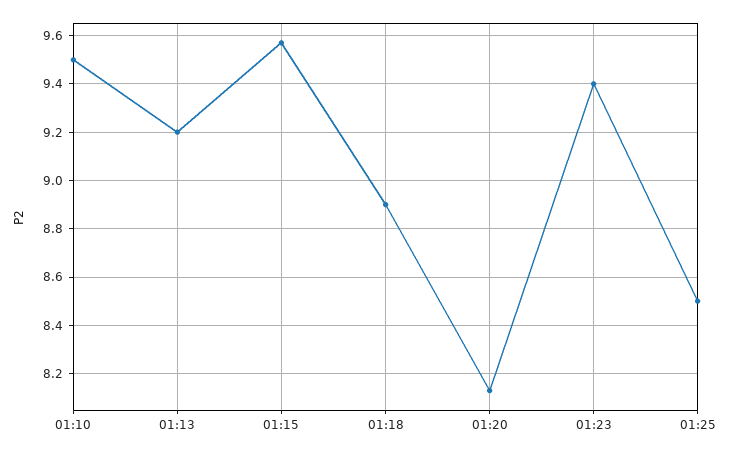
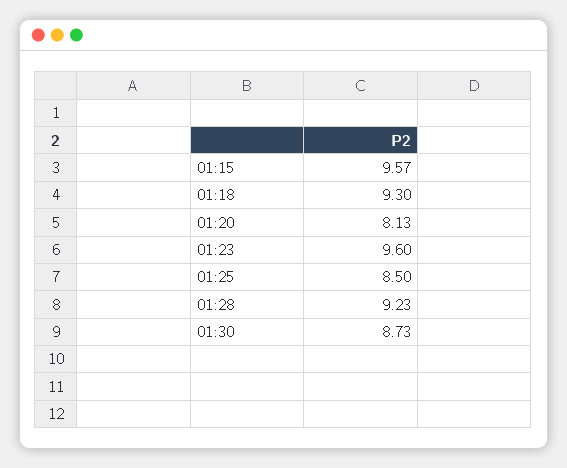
01:10: 9.5 -> none
01:13: 9.2 -> none
01:18: 8.9 -> 9.3
01:23: 9.4 -> 9.6
01:28: none -> 9.23
01:30: none -> 8.73

